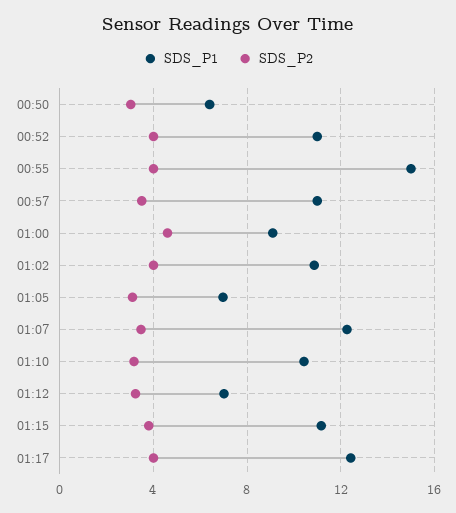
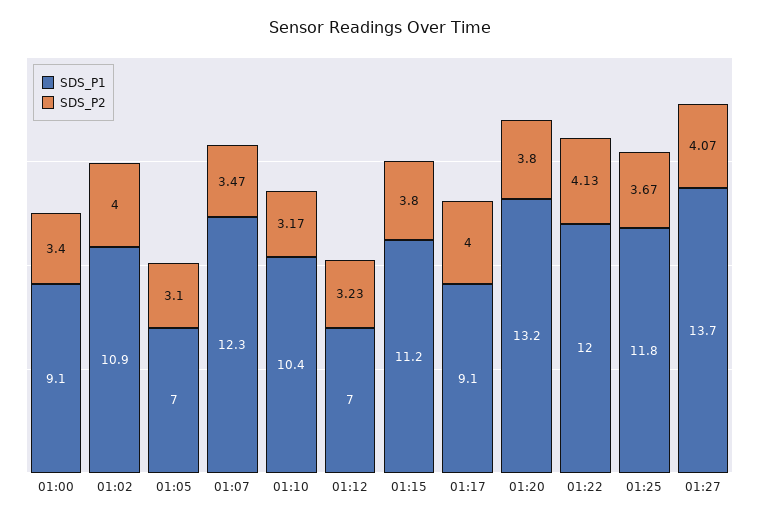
SDS_P1, 00:50: 6.5 -> none
SDS_P2, 00:50: 3 -> none
SDS_P1, 00:52: 11 -> none
SDS_P2, 00:52: 4 -> none
SDS_P1, 00:55: 15 -> none
SDS_P2, 00:55: 4 -> none
SDS_P1, 00:57: 11 -> none
SDS_P2, 00:57: 3.5 -> none
SDS_P2, 01:00: 4.5 -> 3.4
SDS_P1, 01:17: 12.5 -> 9.1
SDS_P1, 01:20: none -> 13.2
SDS_P2, 01:20: none -> 3.8
SDS_P1, 01:22: none -> 12
SDS_P2, 01:22: none -> 4.13
SDS_P1, 01:25: none -> 11.8
SDS_P2, 01:25: none -> 3.67
SDS_P1, 01:27: none -> 13.7
SDS_P2, 01:27: none -> 4.07

